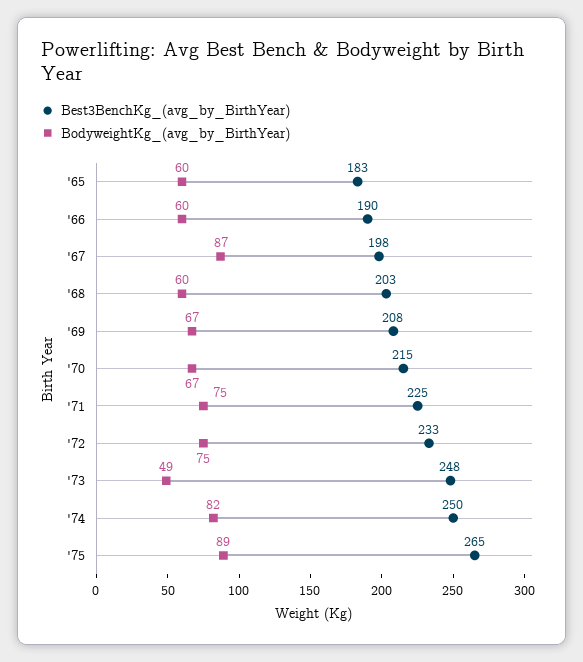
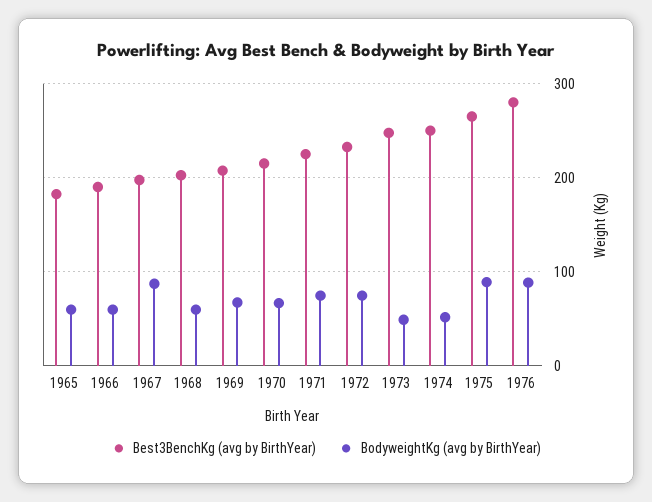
BodyweightKg_(avg_by_BirthYear), '74: 82 -> 50
Best3BenchKg_(avg_by_BirthYear), 1976: none -> 280
BodyweightKg_(avg_by_BirthYear), 1976: none -> 90

